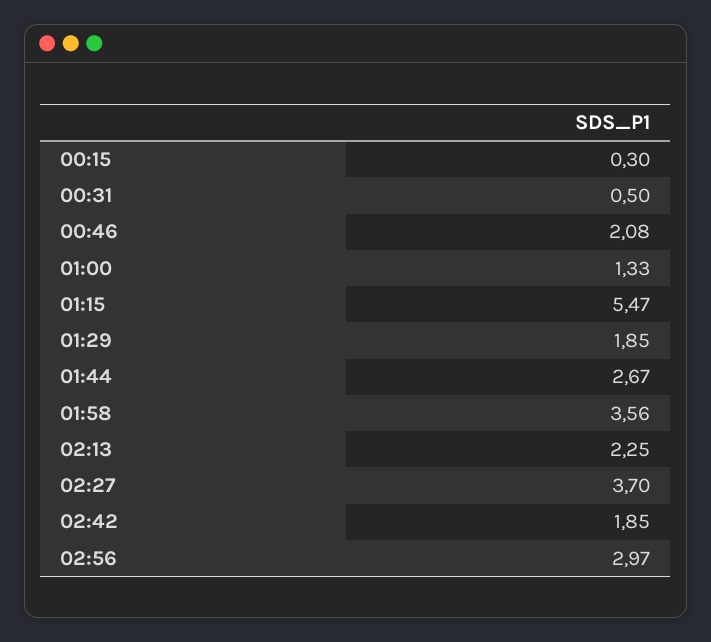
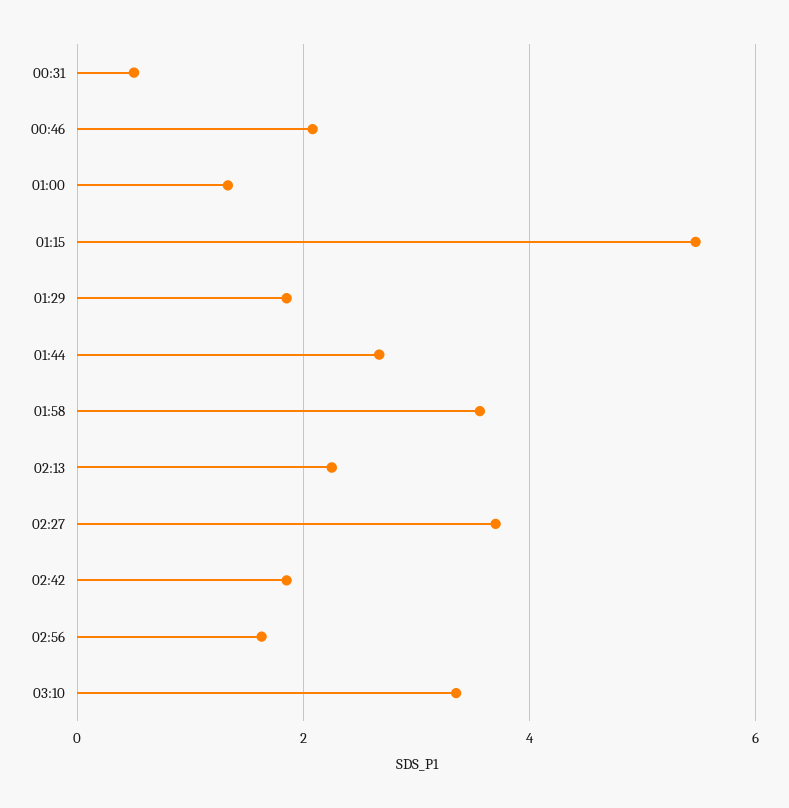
00:15: 0.3 -> none
02:56: 2.97 -> 1.6
03:10: none -> 3.4

